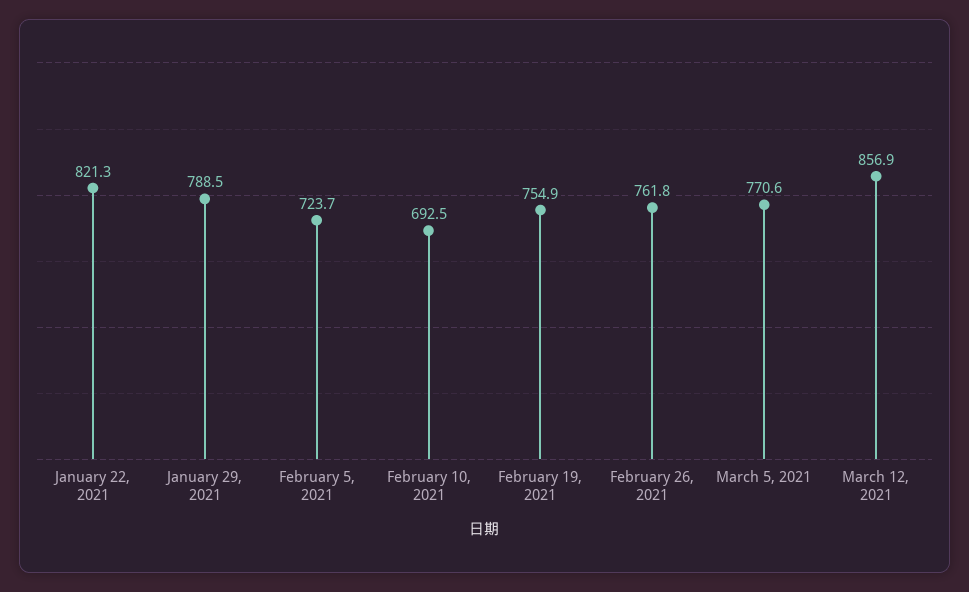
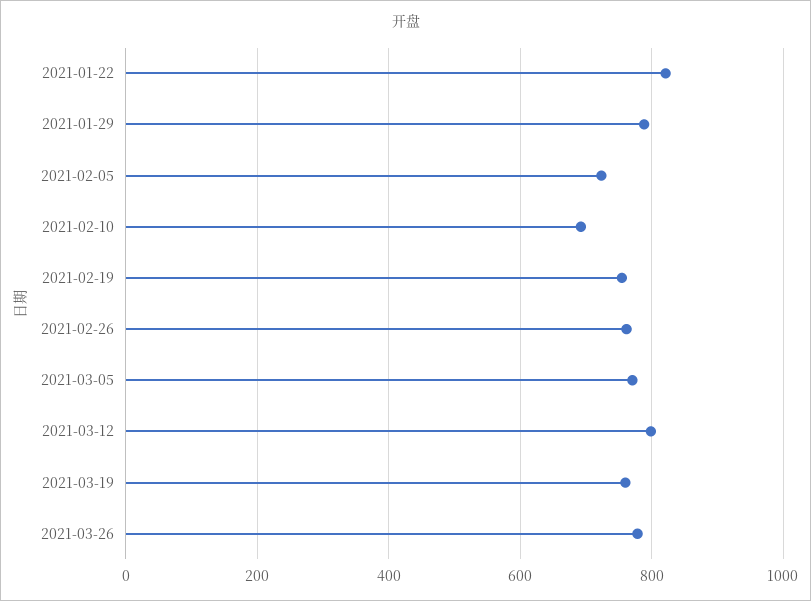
March 12, 2021: 856.9 -> 800
2021-03-19: none -> 760
2021-03-26: none -> 780

